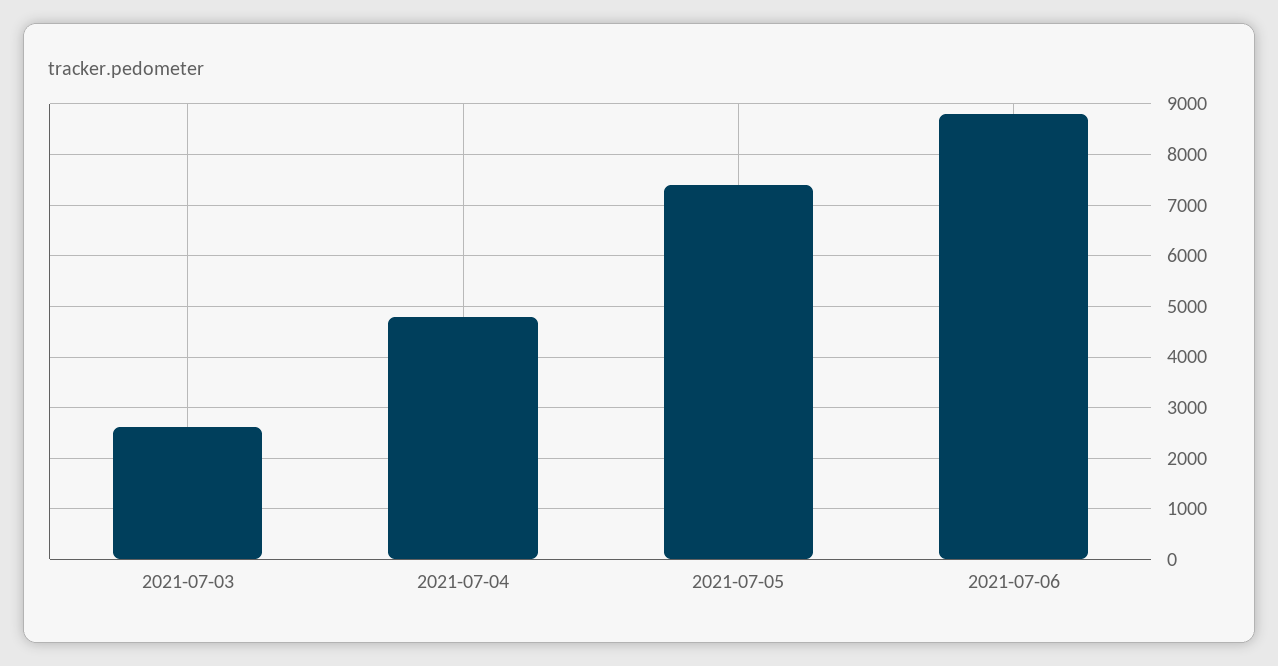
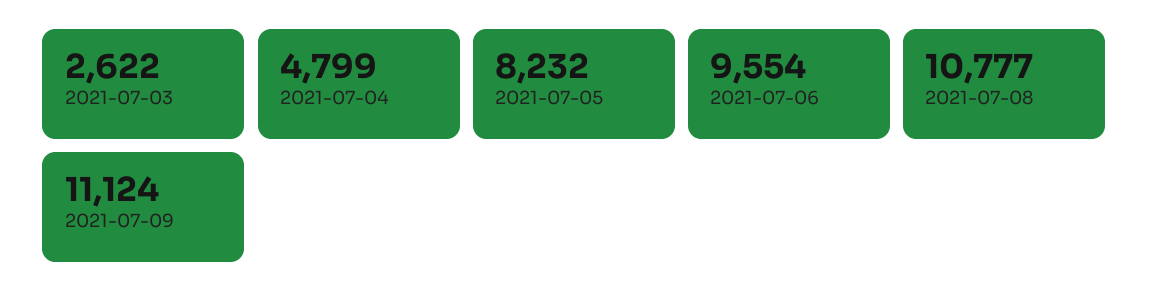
2021-07-05: 7400 -> 8232
2021-07-06: 8800 -> 9554
2021-07-08: none -> 10777
2021-07-09: none -> 11124

